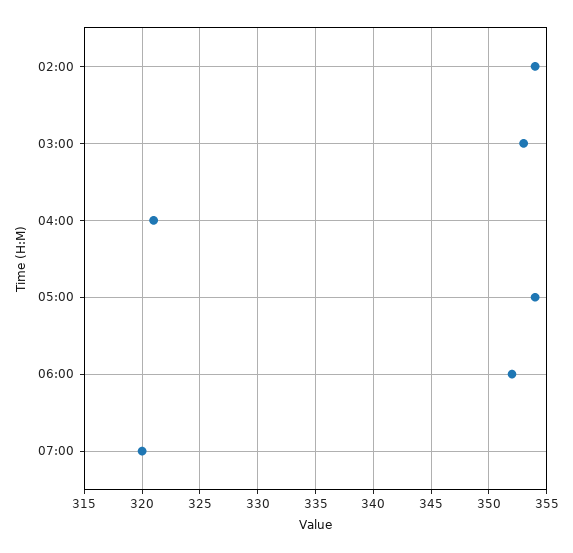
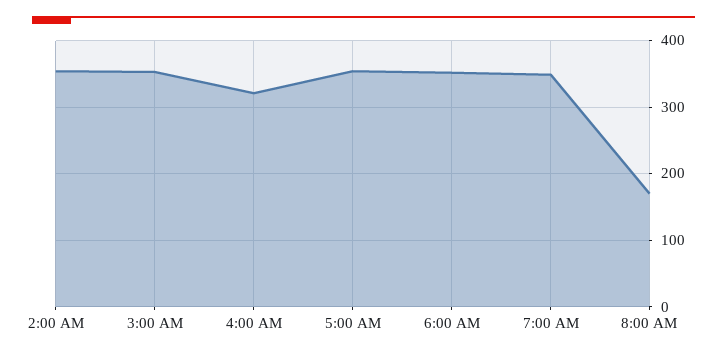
07:00: 320 -> 350
8:00 AM: none -> 170

